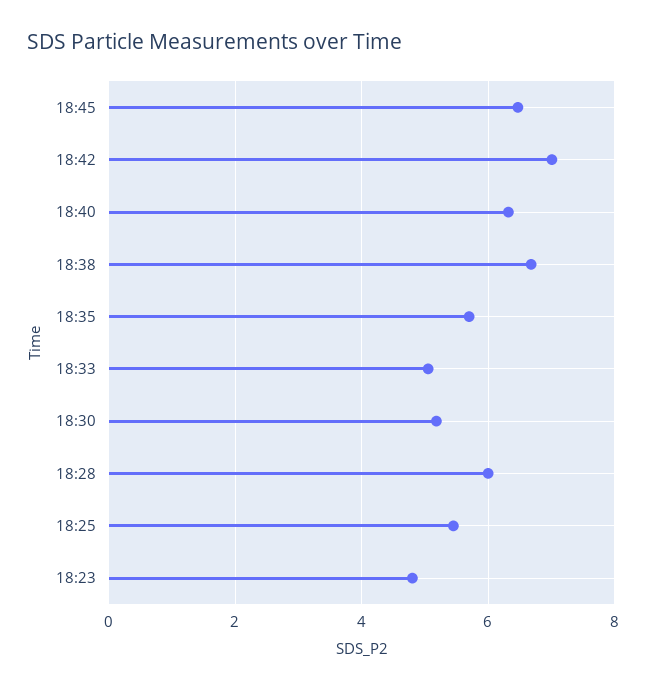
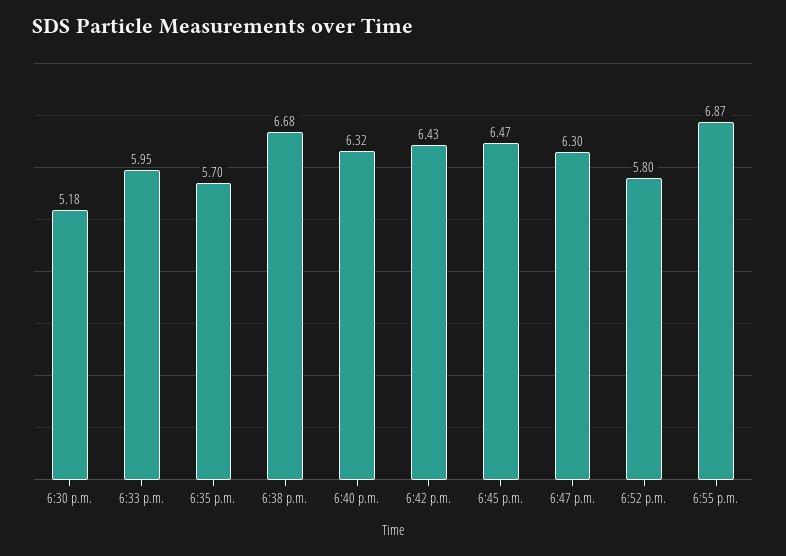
18:42: 7 -> 6.43
18:33: 5 -> 5.95
18:28: 6 -> none
18:25: 5.4 -> none
18:23: 4.8 -> none
6:47 p.m.: none -> 6.3
6:52 p.m.: none -> 5.8
6:55 p.m.: none -> 6.87

